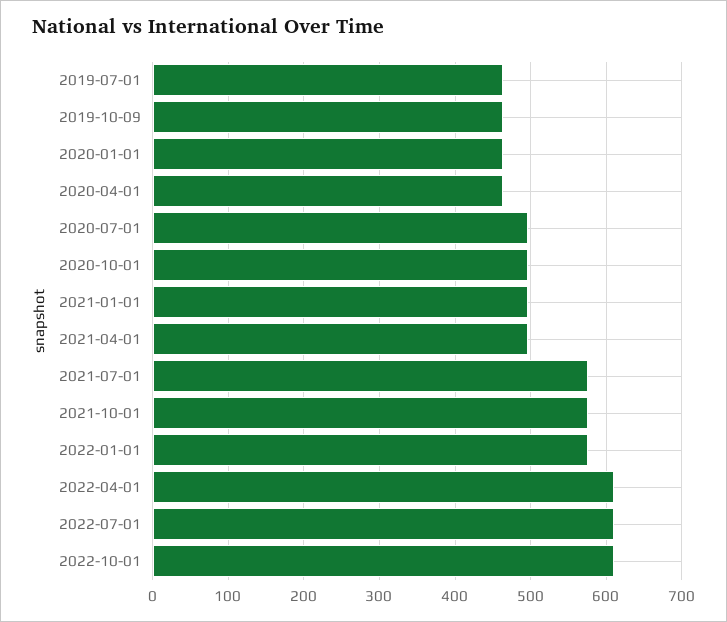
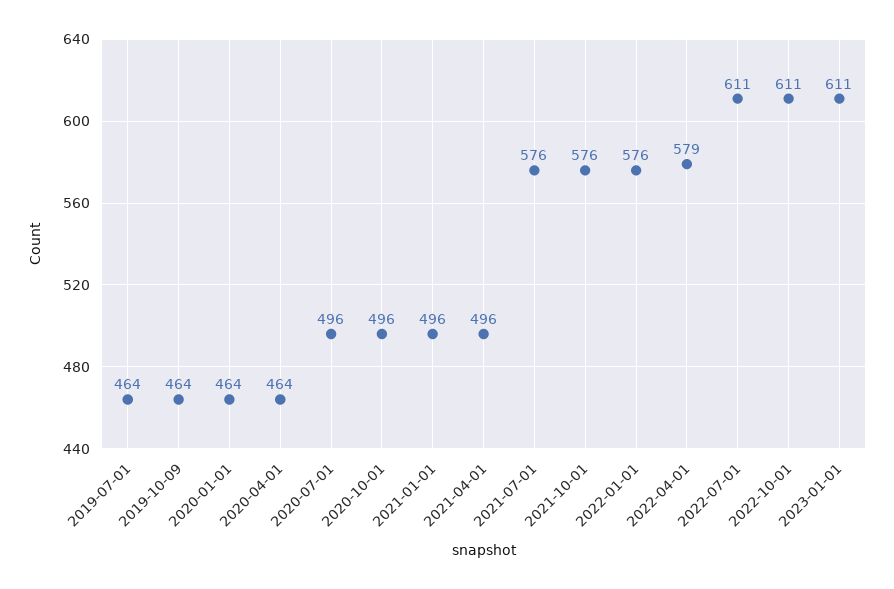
2022-04-01: 610 -> 579
2023-01-01: none -> 611

